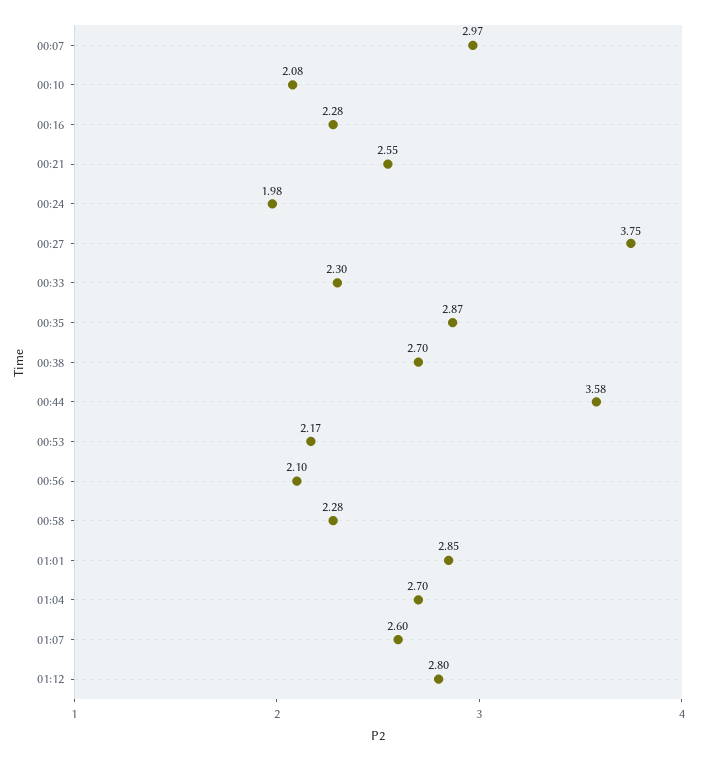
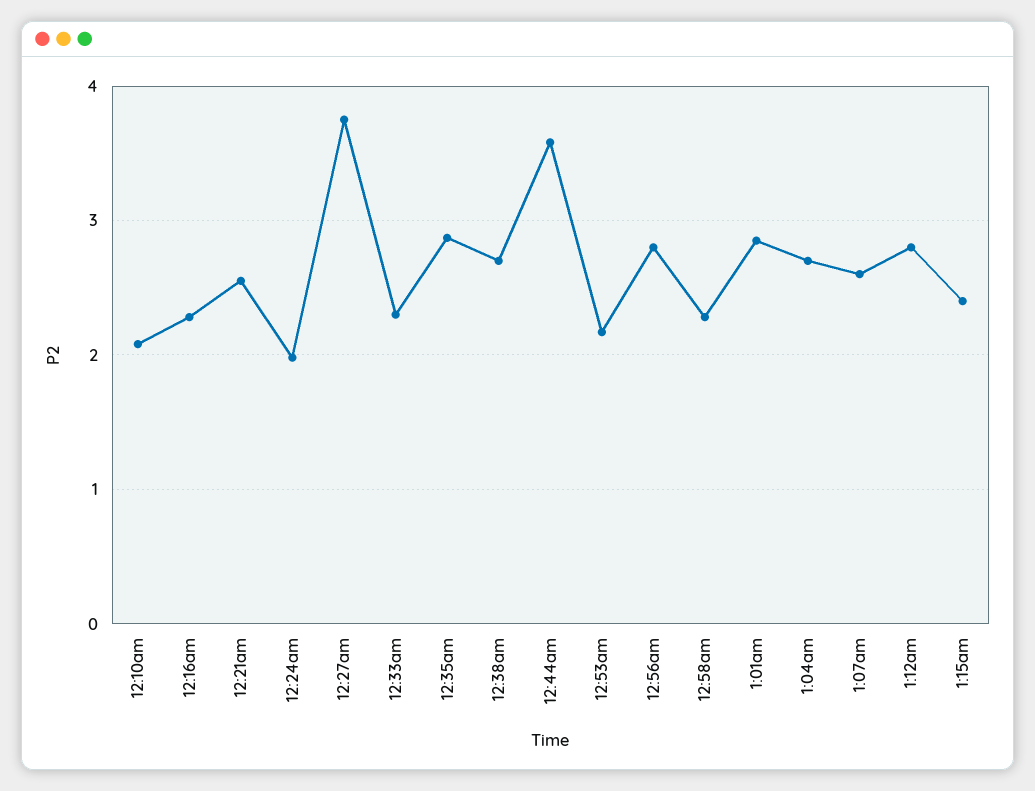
00:07: 2.97 -> none
00:56: 2.1 -> 2.8
1:15am: none -> 2.4

